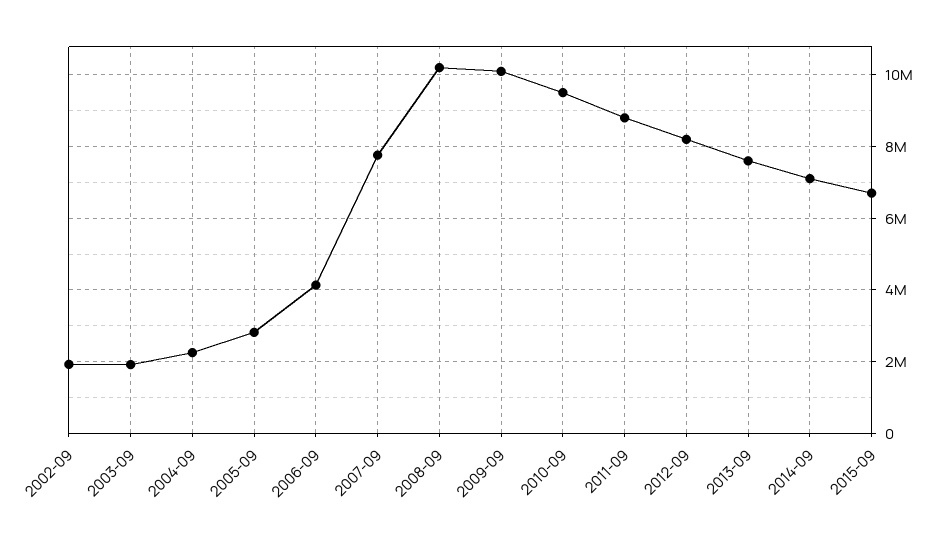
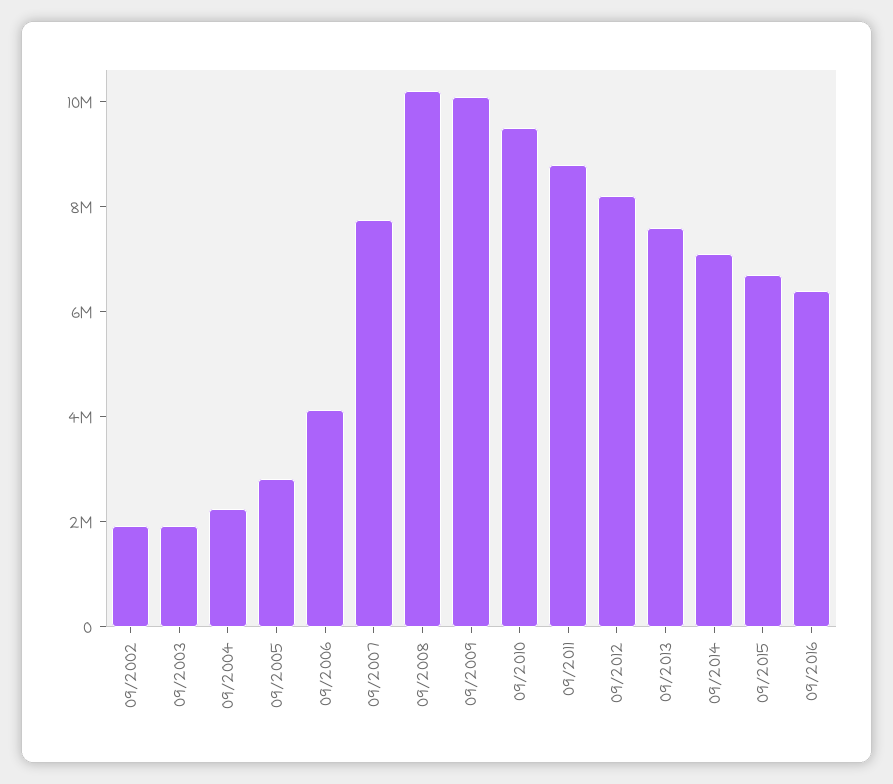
09/2016: none -> 6500000

